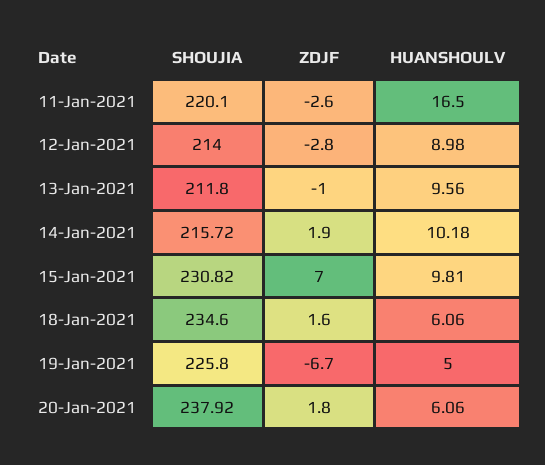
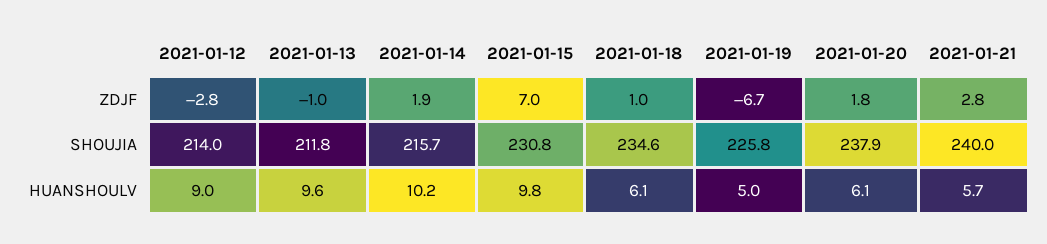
SHOUJIA, 11-Jan-2021: 220.1 -> none
ZDJF, 11-Jan-2021: -2.6 -> none
HUANSHOULV, 11-Jan-2021: 16.5 -> none
ZDJF, 18-Jan-2021: 1.6 -> 1
ZDJF, 2021-01-21: none -> 2.8
SHOUJIA, 2021-01-21: none -> 240
HUANSHOULV, 2021-01-21: none -> 5.7

